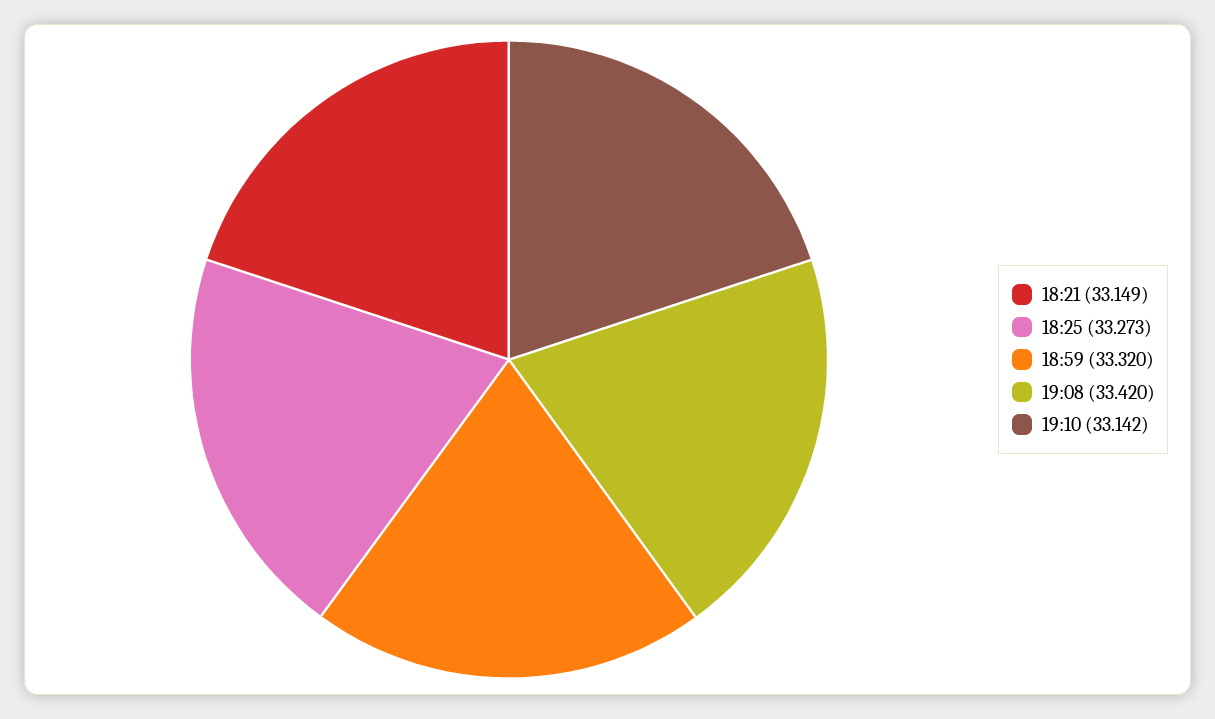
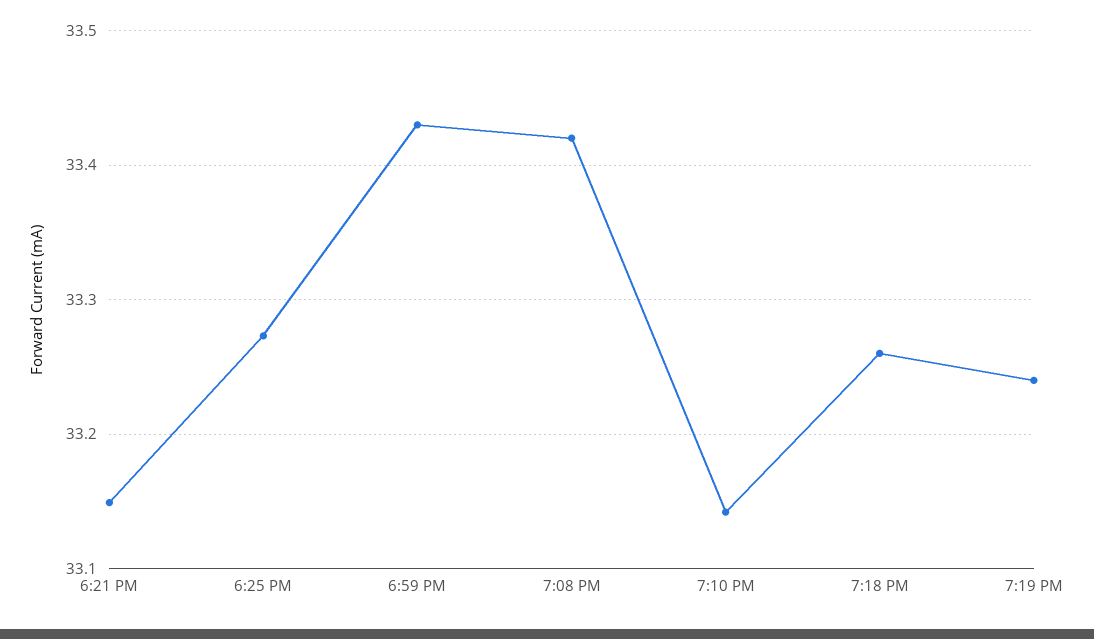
18:59: 33.32 -> 33.43
7:18 PM: none -> 33.26
7:19 PM: none -> 33.24

